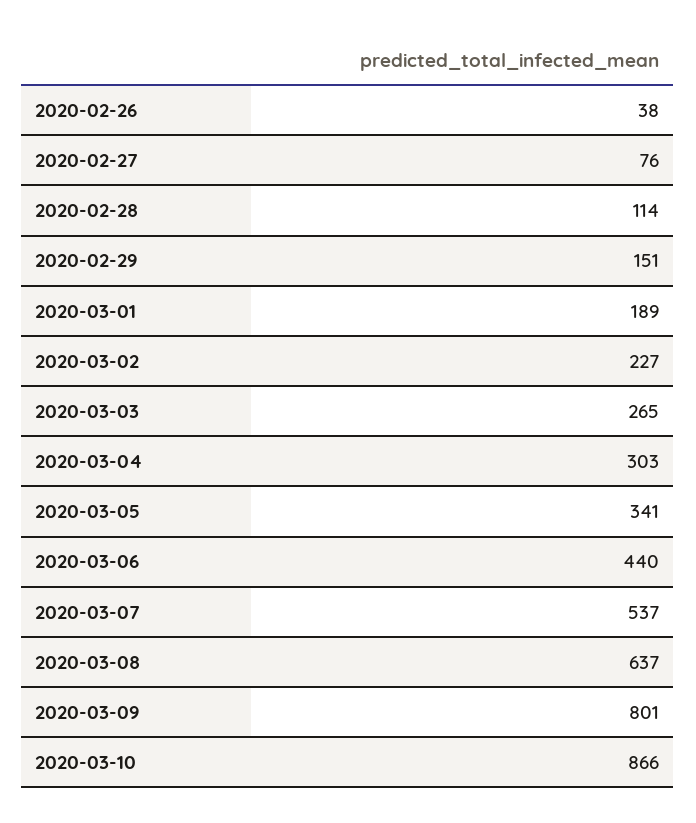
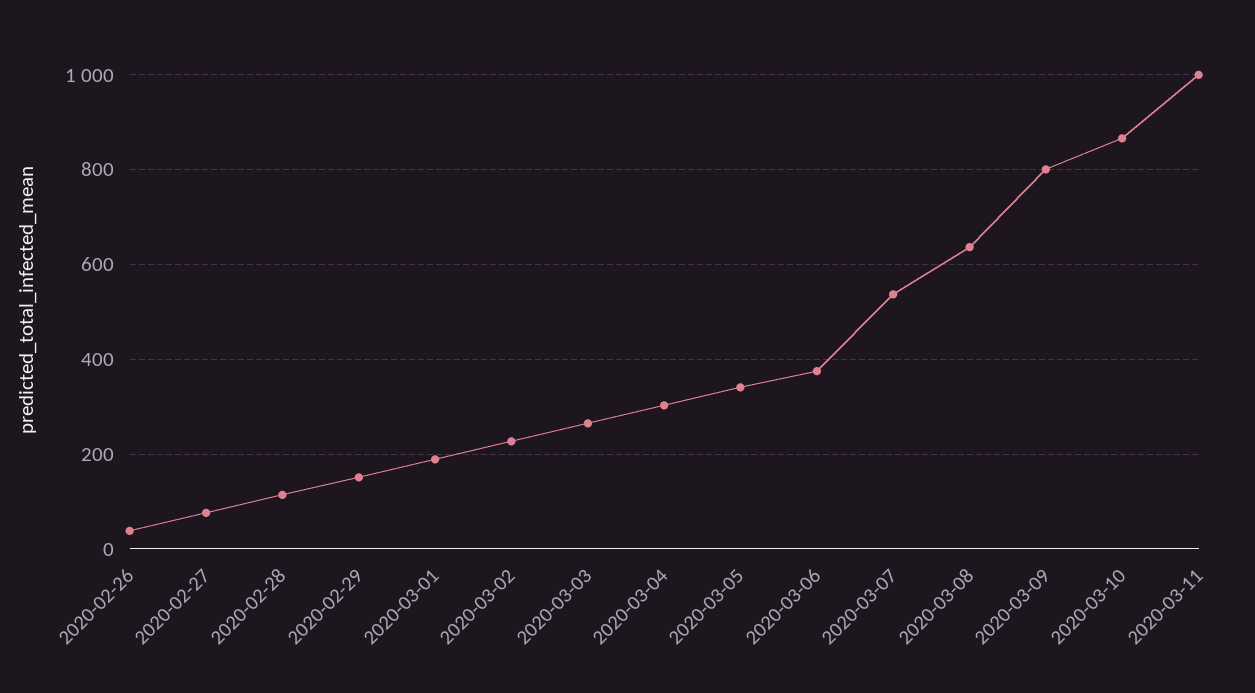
2020-03-06: 440 -> 380
2020-03-11: none -> 1000

